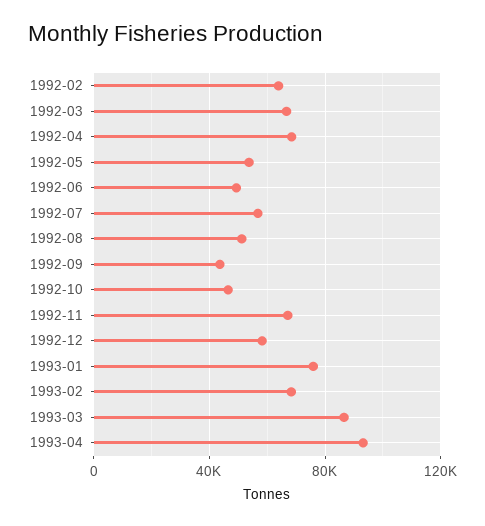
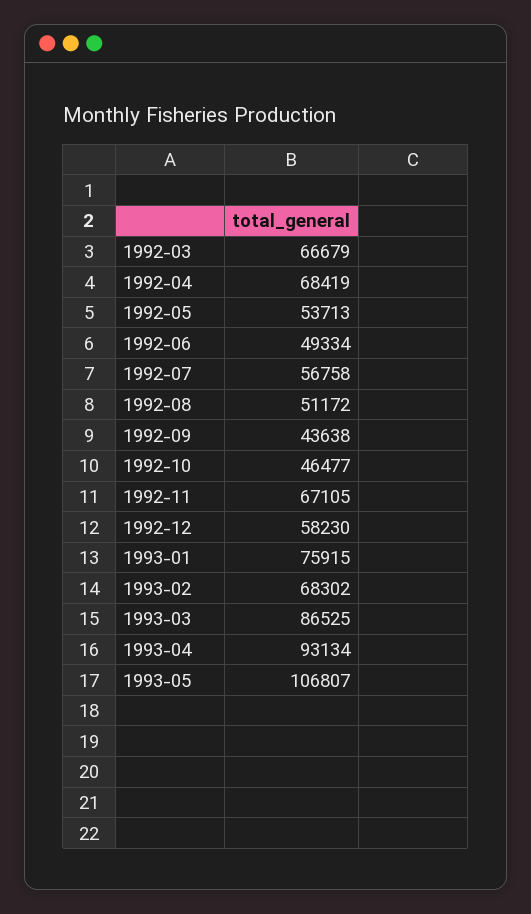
1992-02: 65000 -> none
1993-05: none -> 106807

